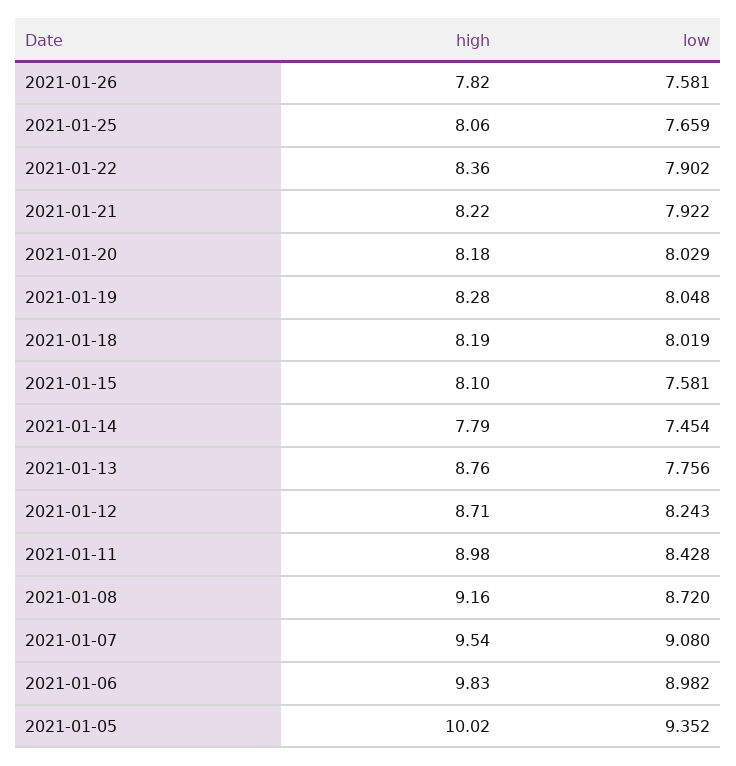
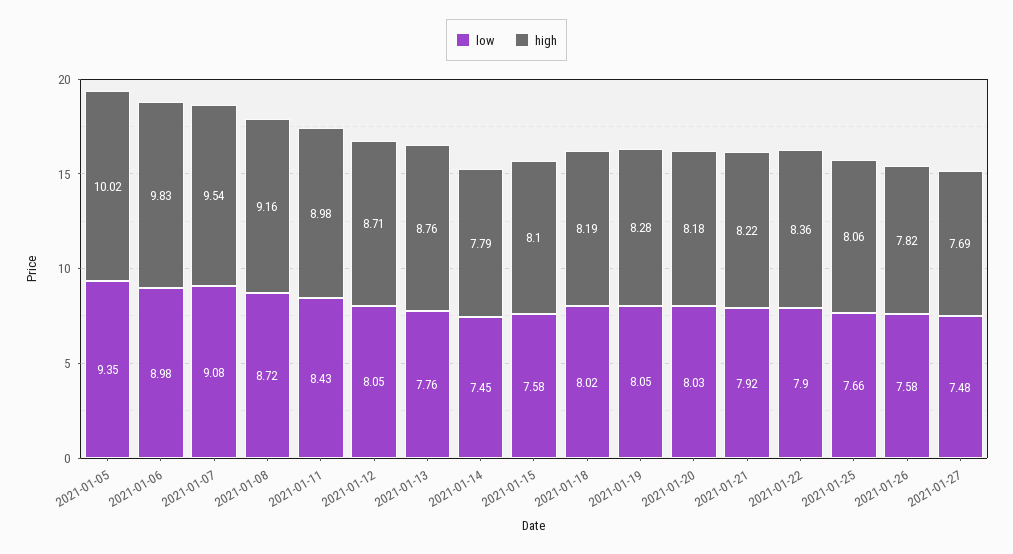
low, 2021-01-12: 8.243 -> 8.05
low, 2021-01-27: none -> 7.48
high, 2021-01-27: none -> 7.69

